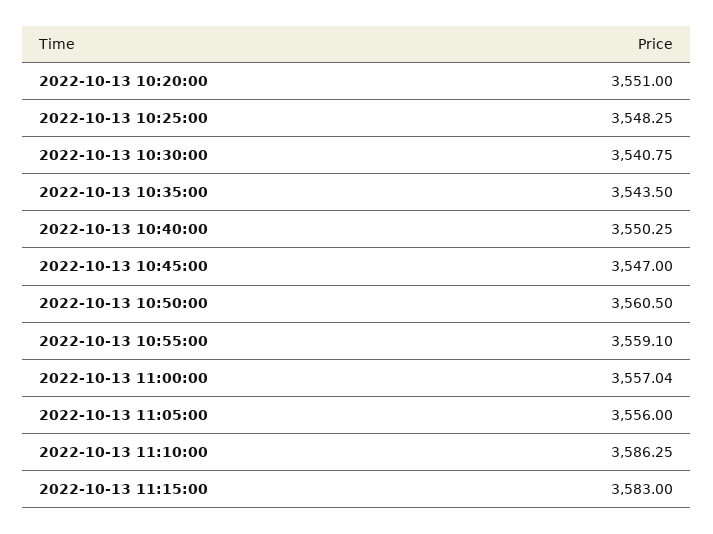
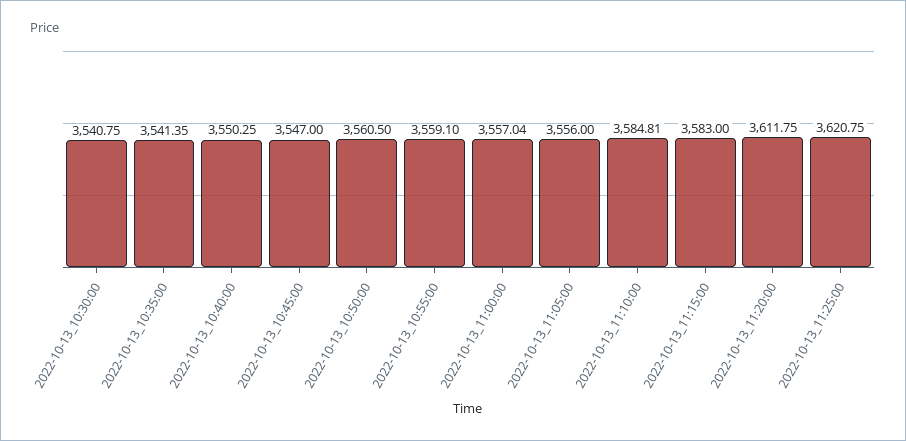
2022-10-13 10:20:00: 3551 -> none
2022-10-13 10:25:00: 3548.25 -> none
2022-10-13 10:35:00: 3543.5 -> 3541.35
2022-10-13 11:10:00: 3586.25 -> 3584.81
2022-10-13_11:20:00: none -> 3611.75
2022-10-13_11:25:00: none -> 3620.75

